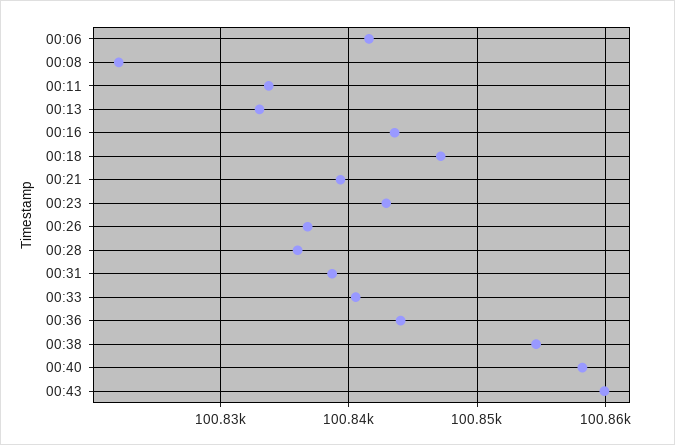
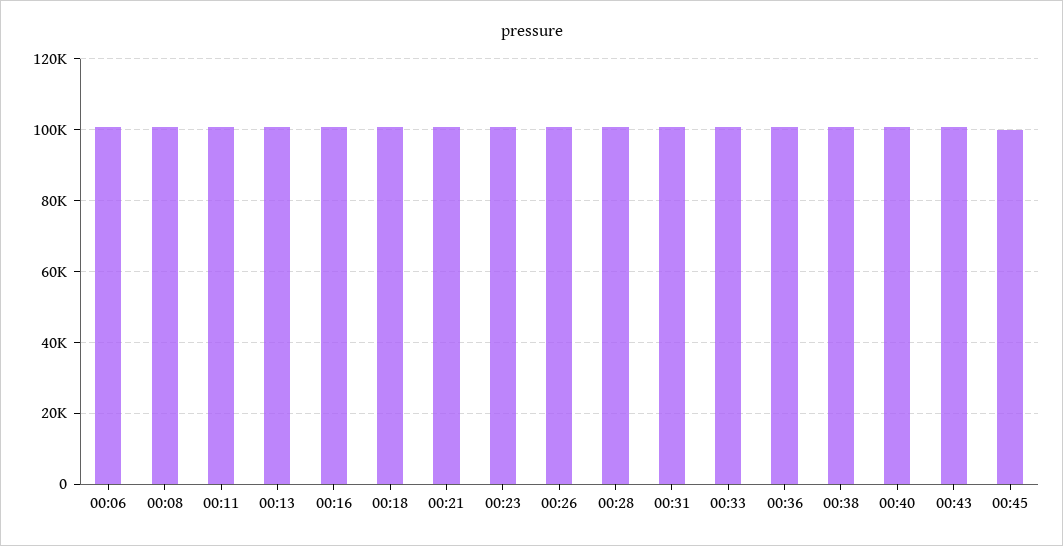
00:45: none -> 100000

